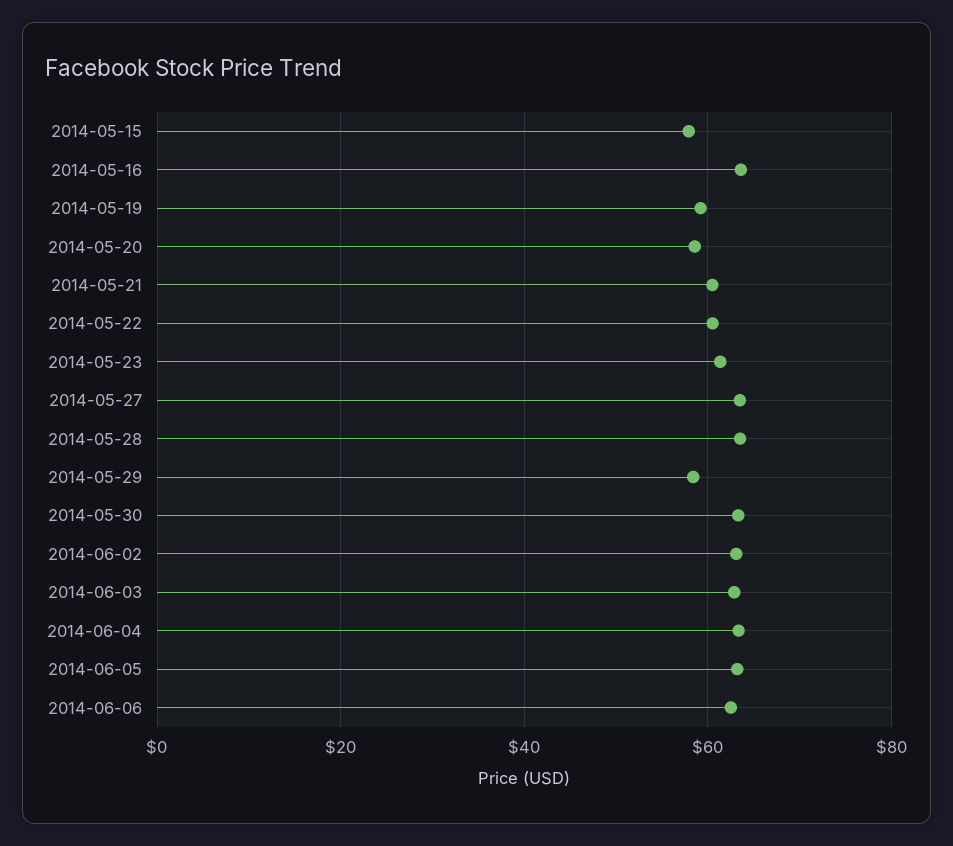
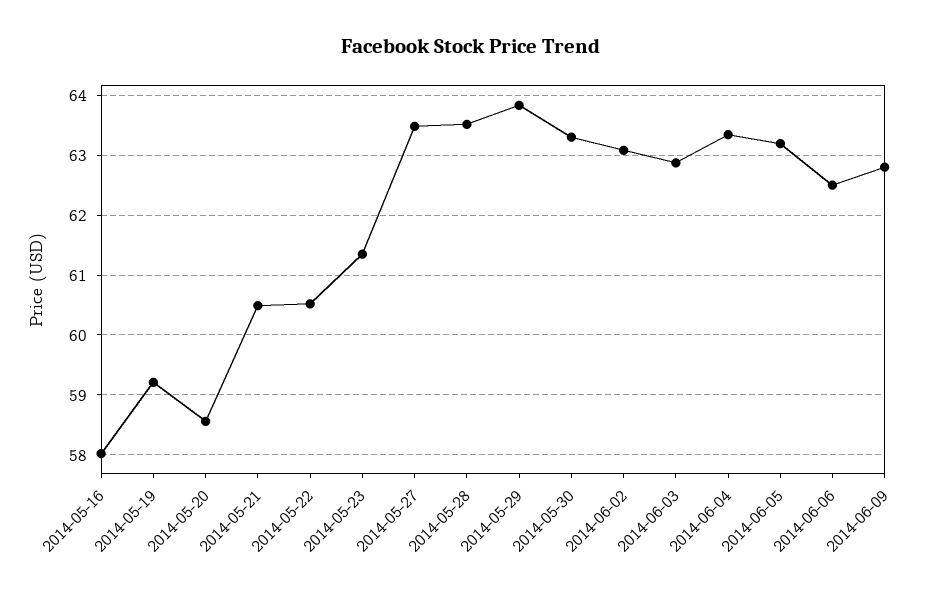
2014-05-15: 58 -> none
2014-05-16: 64 -> 58
2014-05-29: 58 -> 63.8
2014-06-09: none -> 62.8

